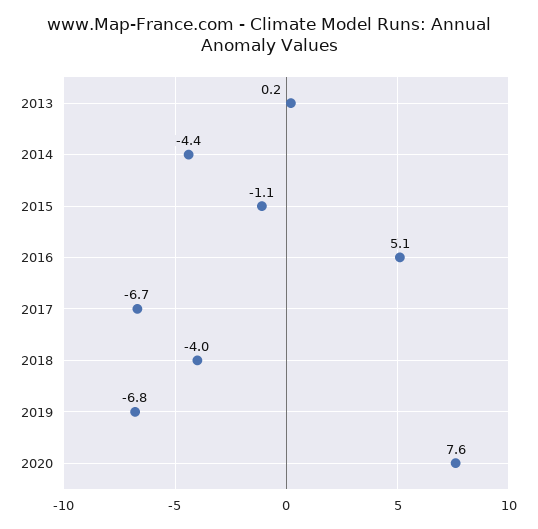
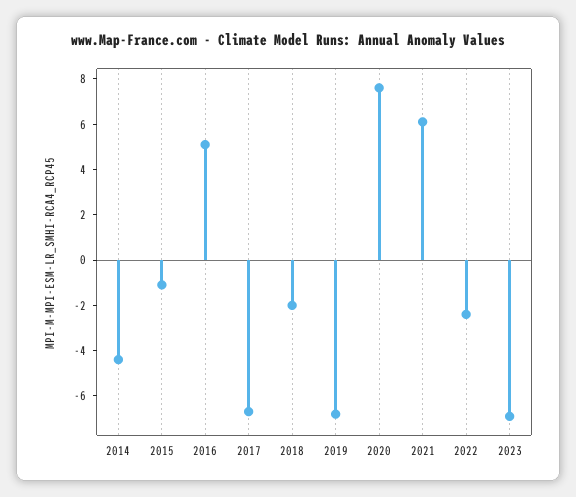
2013: 0.2 -> none
2018: -4 -> -2
2021: none -> 6
2022: none -> -2.5
2023: none -> -7

